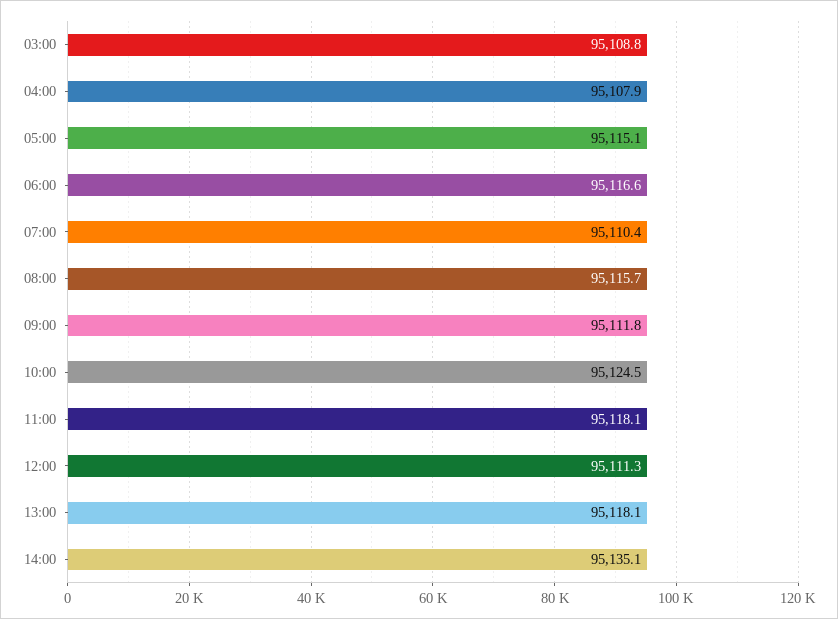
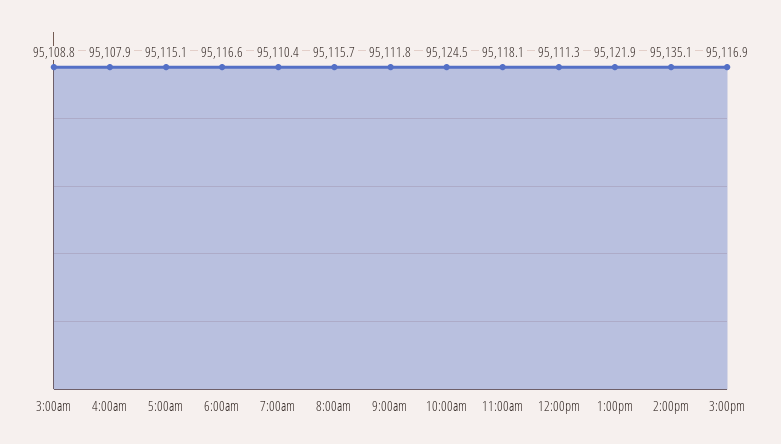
13:00: 95118.1 -> 95121.9
3:00pm: none -> 95116.9

